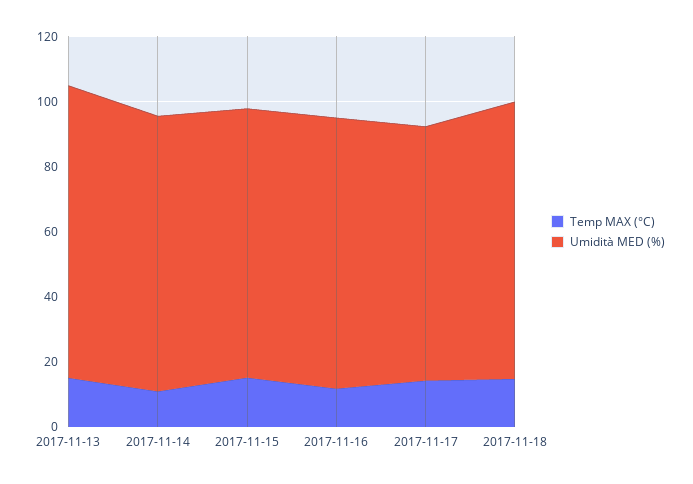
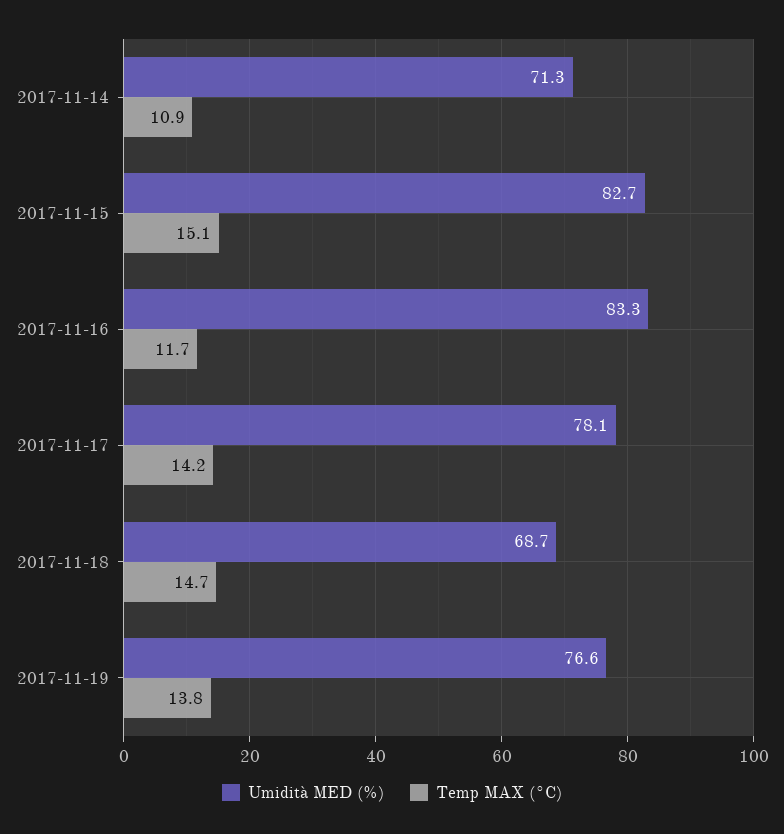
Temp MAX (°C), 2017-11-13: 15 -> none
Umidità MED (%), 2017-11-13: 90 -> none
Umidità MED (%), 2017-11-14: 85 -> 71.3
Umidità MED (%), 2017-11-18: 85 -> 68.7
Umidità MED (%), 2017-11-19: none -> 76.6
Temp MAX (°C), 2017-11-19: none -> 13.8

